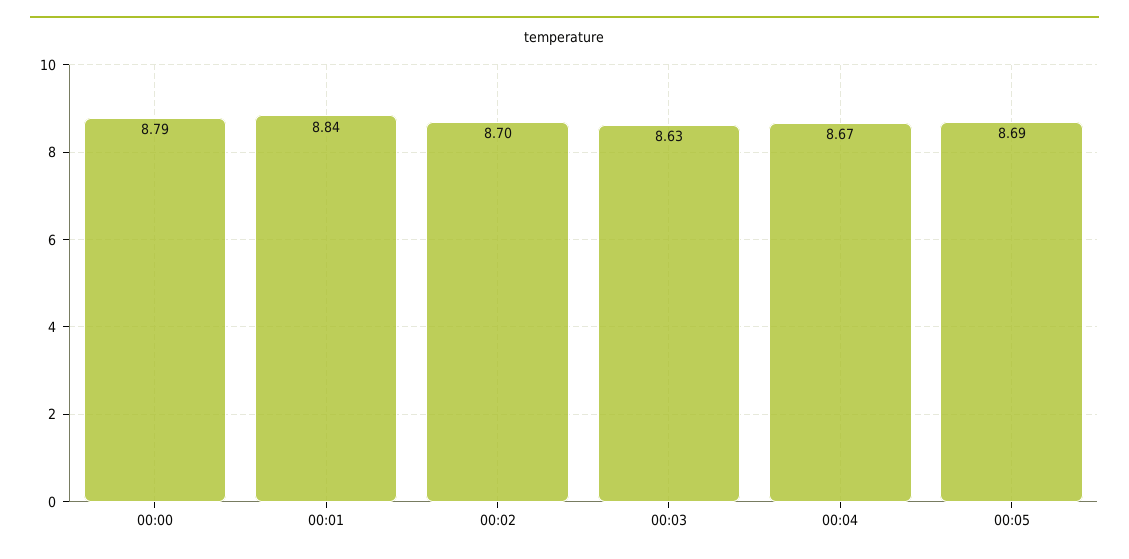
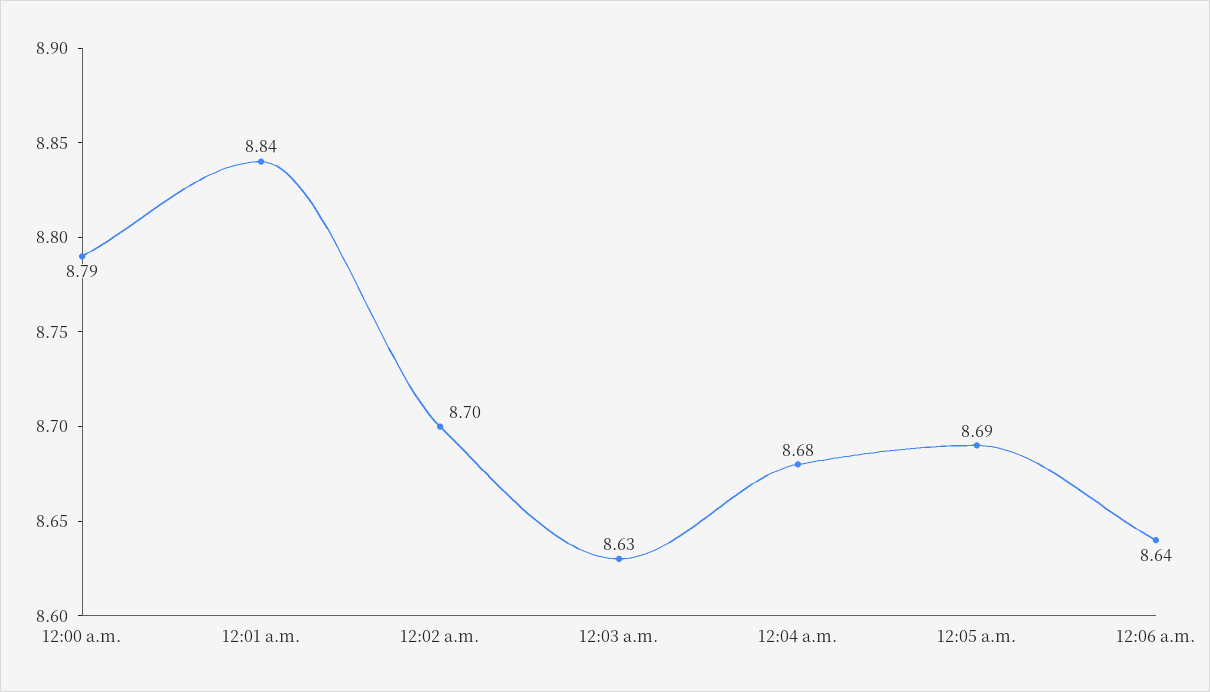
00:04: 8.67 -> 8.68
12:06 a.m.: none -> 8.64

